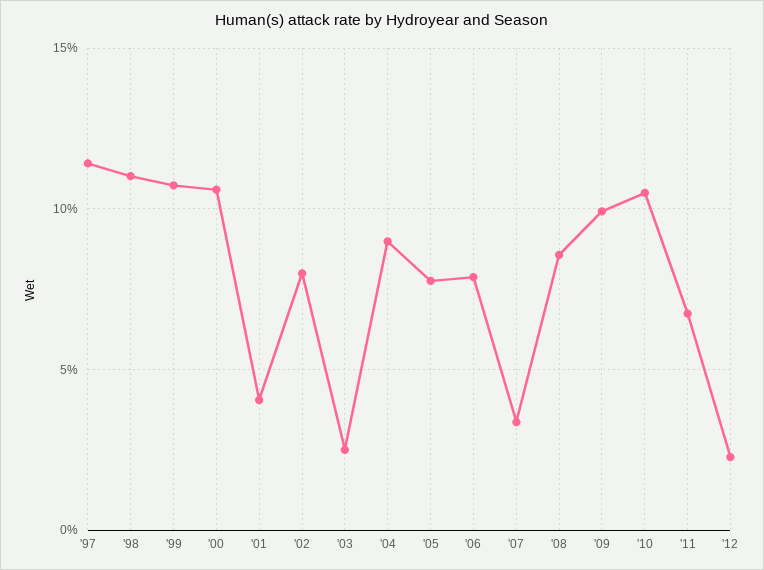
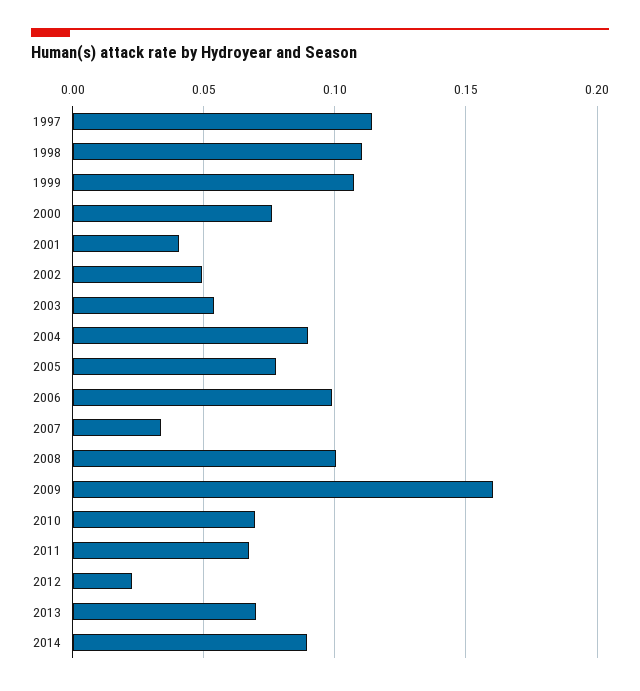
'00: 0.105 -> 0.075
'02: 0.08 -> 0.05
'03: 0.025 -> 0.055
'06: 0.08 -> 0.1
'08: 0.085 -> 0.1
'09: 0.1 -> 0.16
'10: 0.105 -> 0.07
2013: none -> 0.07
2014: none -> 0.09

